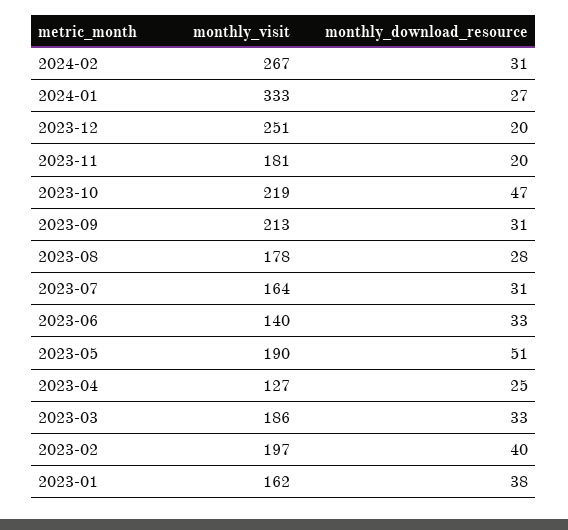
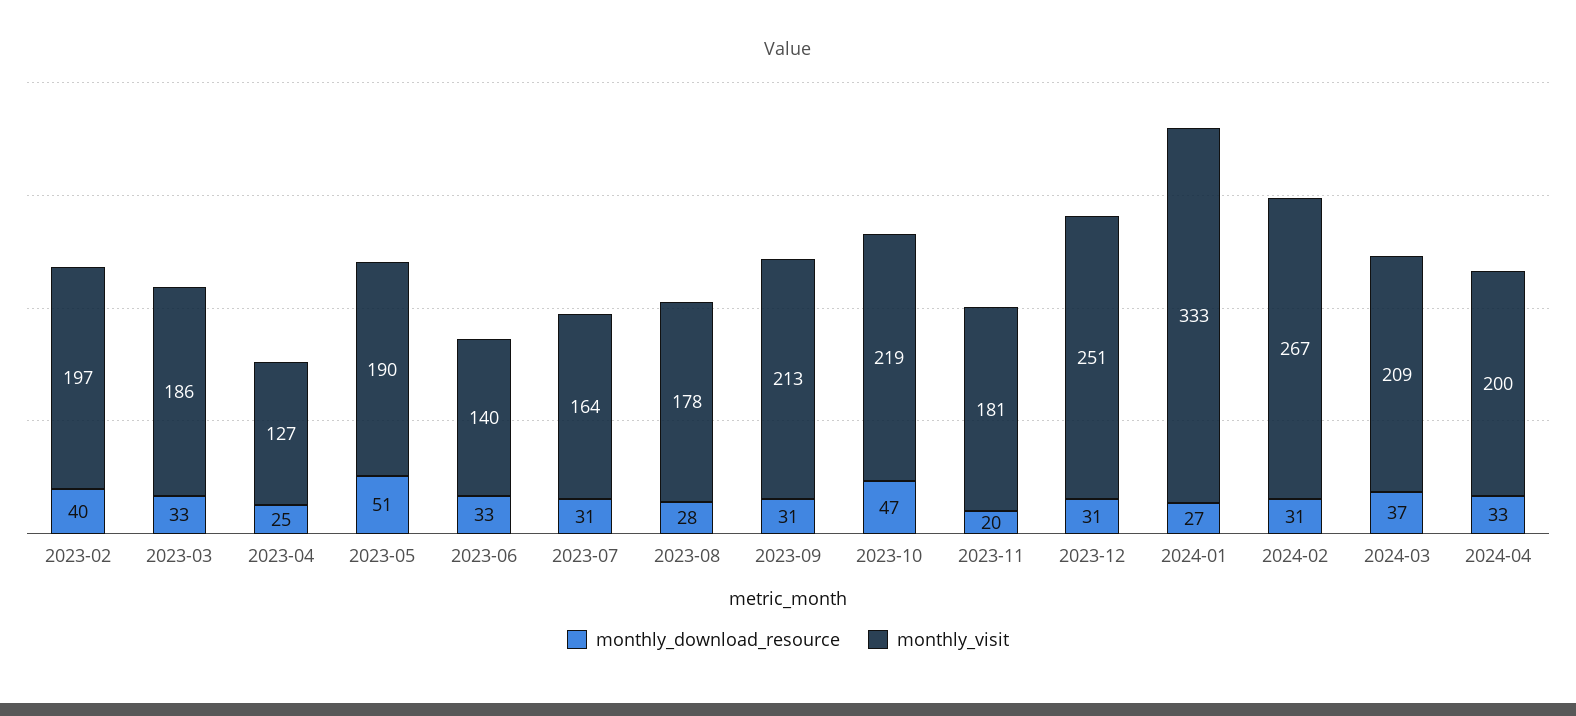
monthly_download_resource, 2023-12: 20 -> 31
monthly_visit, 2023-01: 162 -> none
monthly_download_resource, 2023-01: 38 -> none
monthly_download_resource, 2024-03: none -> 37
monthly_visit, 2024-03: none -> 209
monthly_download_resource, 2024-04: none -> 33
monthly_visit, 2024-04: none -> 200

